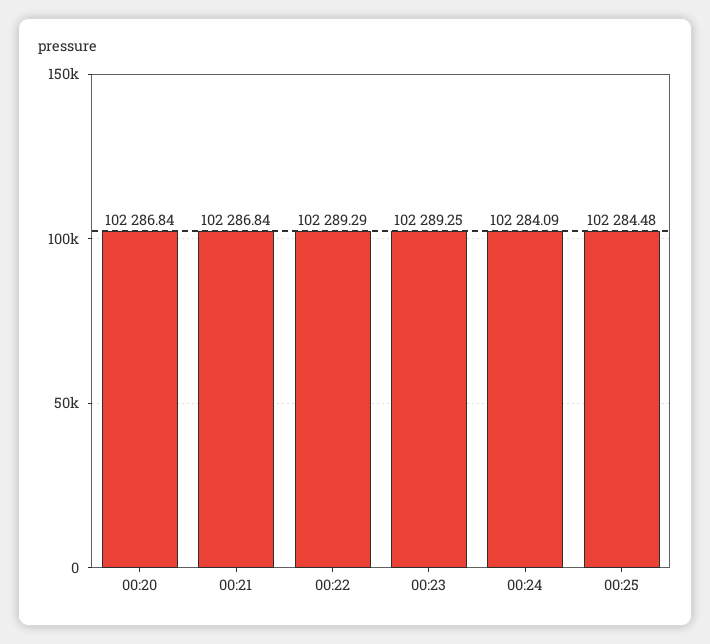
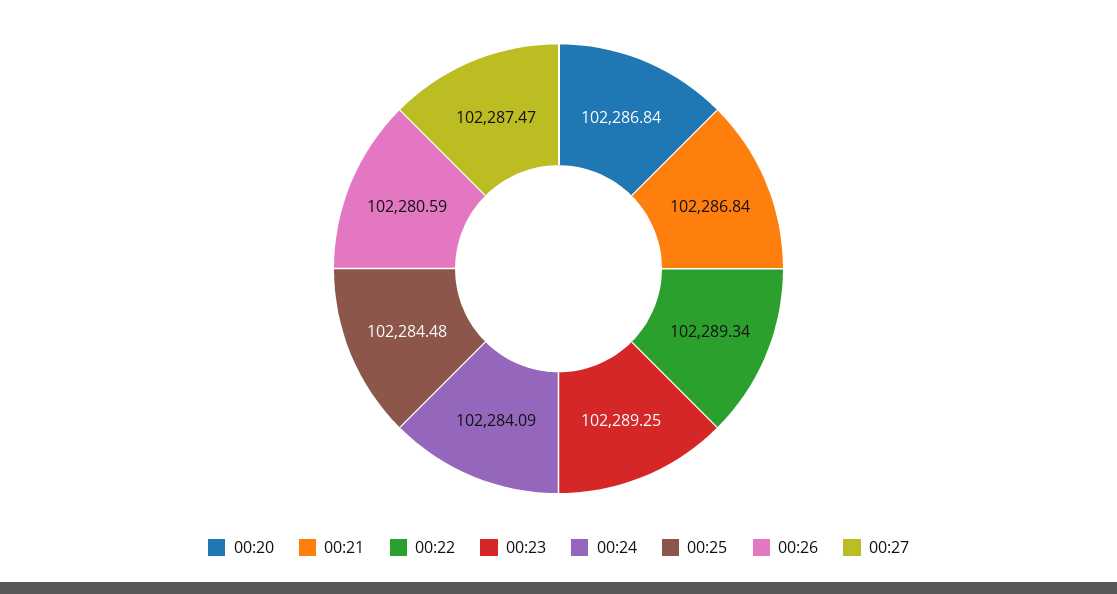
00:22: 102289.29 -> 102289.34
00:26: none -> 102280.59
00:27: none -> 102287.47

